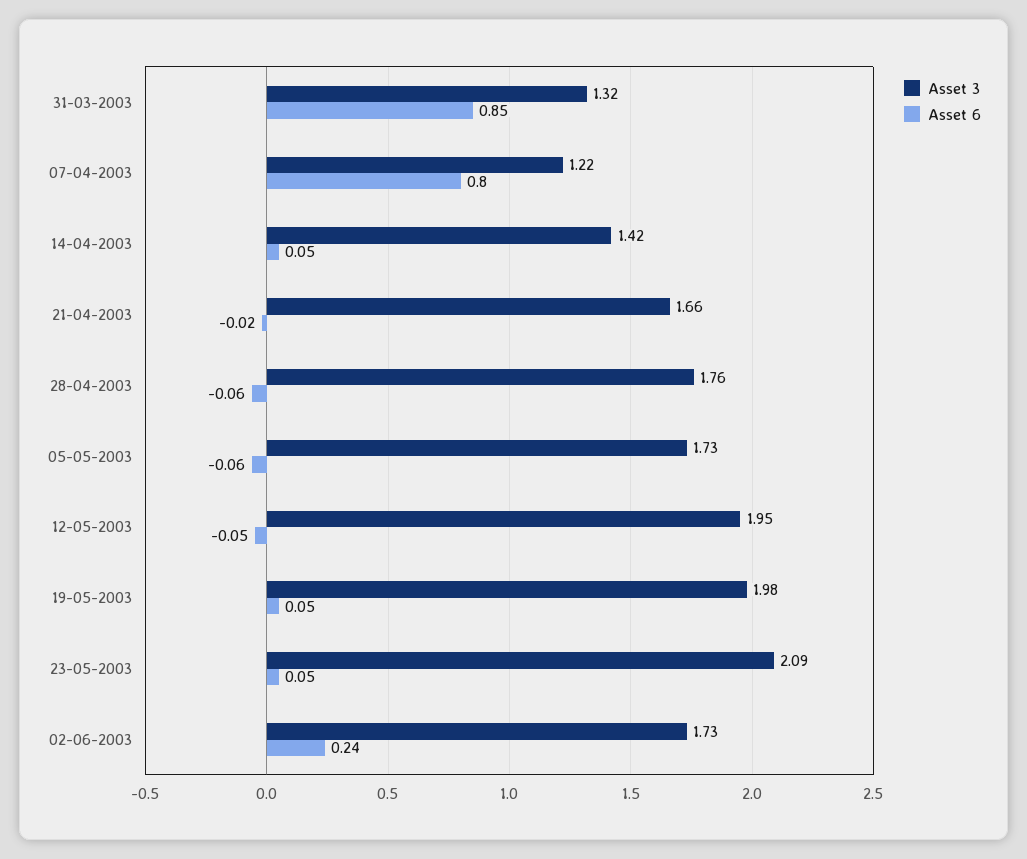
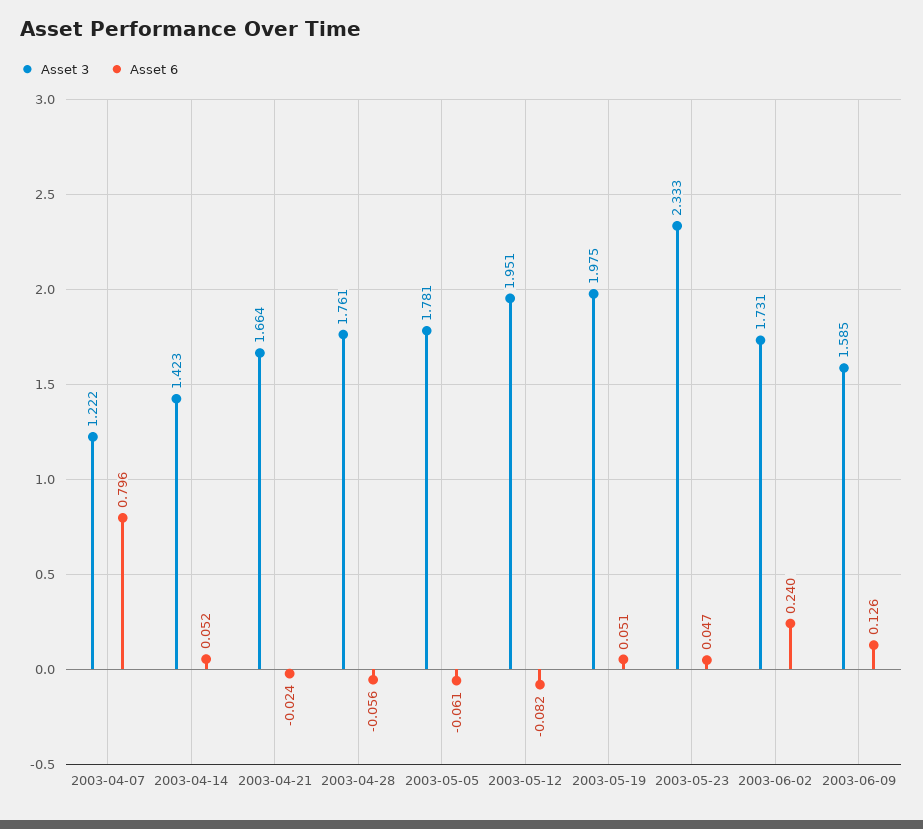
Asset 3, 31-03-2003: 1.32 -> none
Asset 6, 31-03-2003: 0.85 -> none
Asset 3, 05-05-2003: 1.73 -> 1.781
Asset 6, 12-05-2003: -0.05 -> -0.082
Asset 3, 23-05-2003: 2.09 -> 2.333
Asset 3, 2003-06-09: none -> 1.585
Asset 6, 2003-06-09: none -> 0.126

